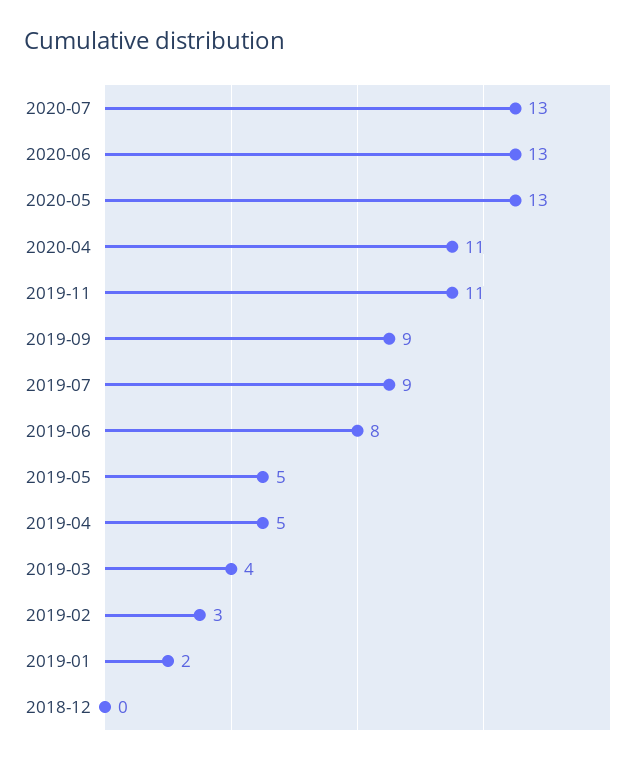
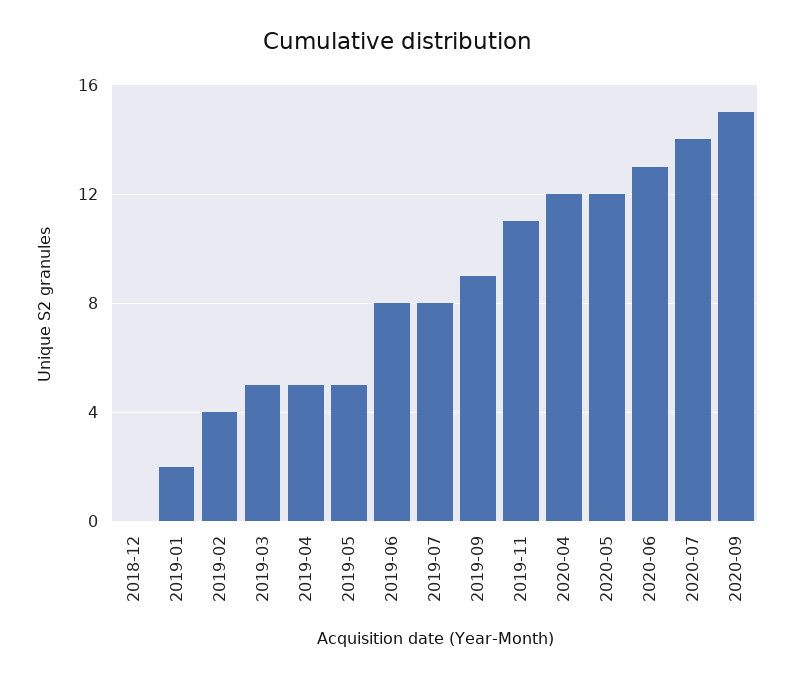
2020-07: 13 -> 14
2020-05: 13 -> 12
2020-04: 11 -> 12
2019-07: 9 -> 8
2019-03: 4 -> 5
2019-02: 3 -> 4
2020-09: none -> 15

